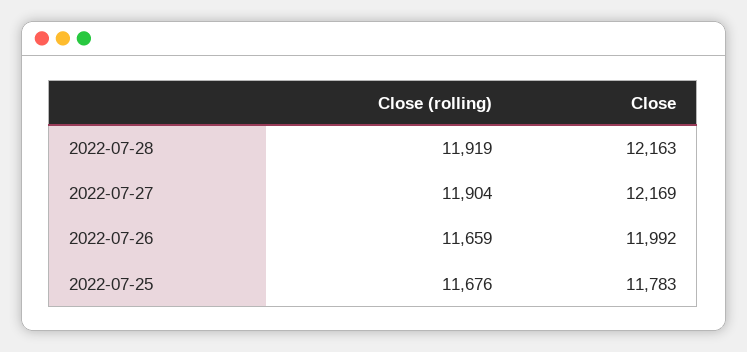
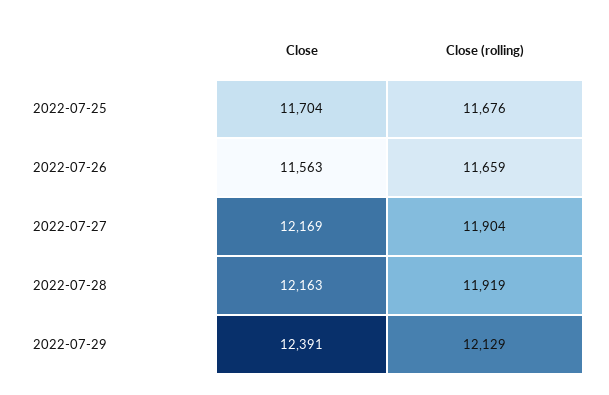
Close, 2022-07-26: 11992 -> 11563
Close, 2022-07-25: 11783 -> 11704
Close, 2022-07-29: none -> 12391
Close (rolling), 2022-07-29: none -> 12129

